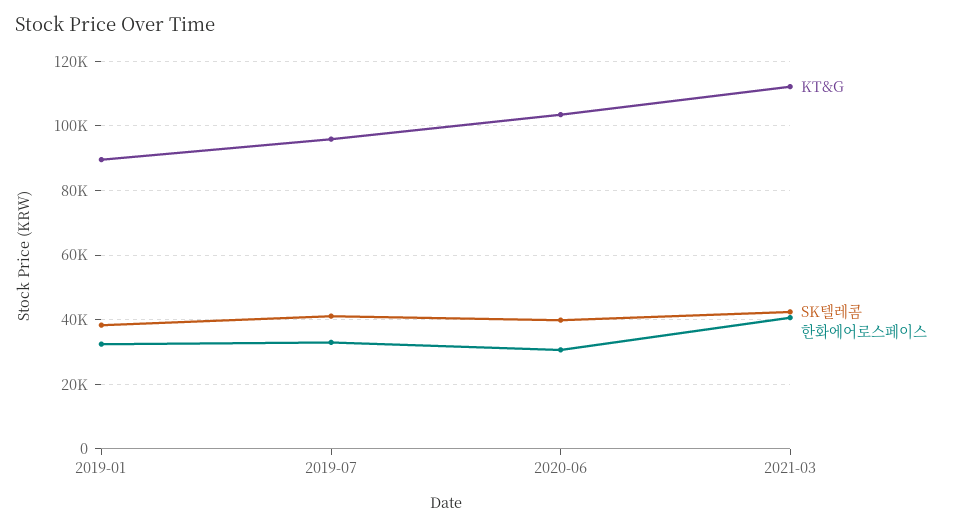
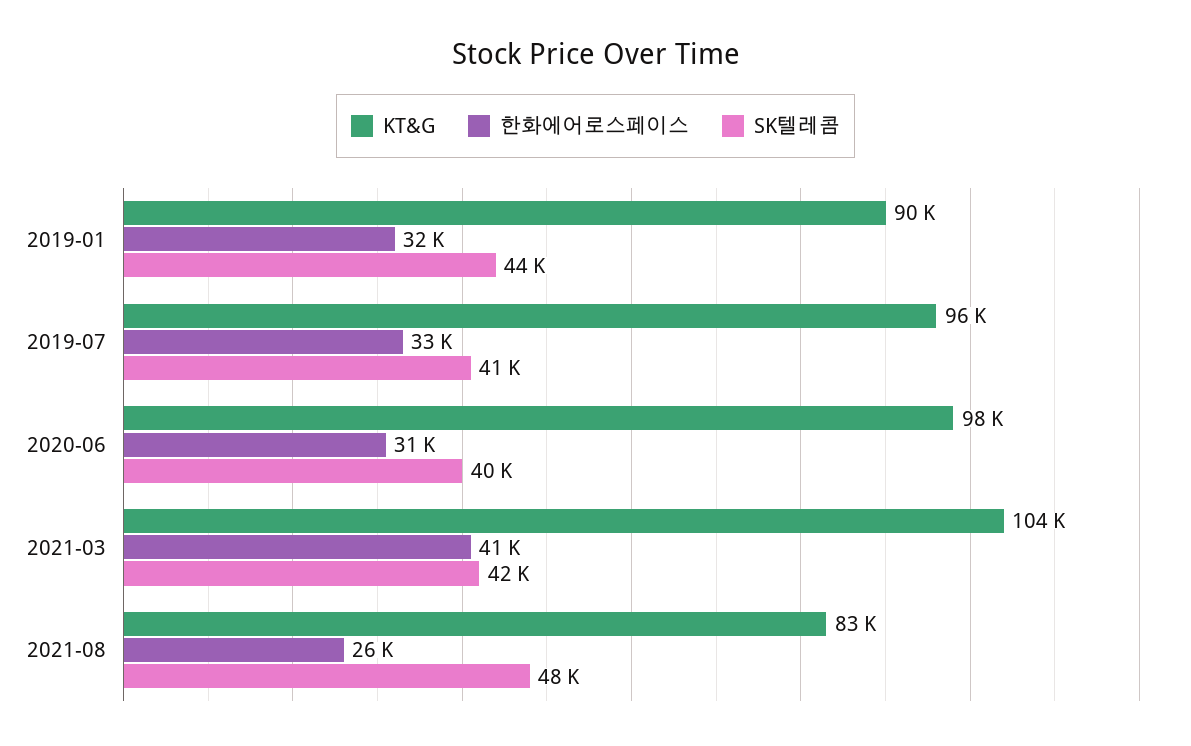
SK텔레콤, 2019-01: 38000 -> 44000
KT&G, 2020-06: 104000 -> 98000
KT&G, 2021-03: 112000 -> 104000
KT&G, 2021-08: none -> 83000
한화에어로스페이스, 2021-08: none -> 26000
SK텔레콤, 2021-08: none -> 48000

